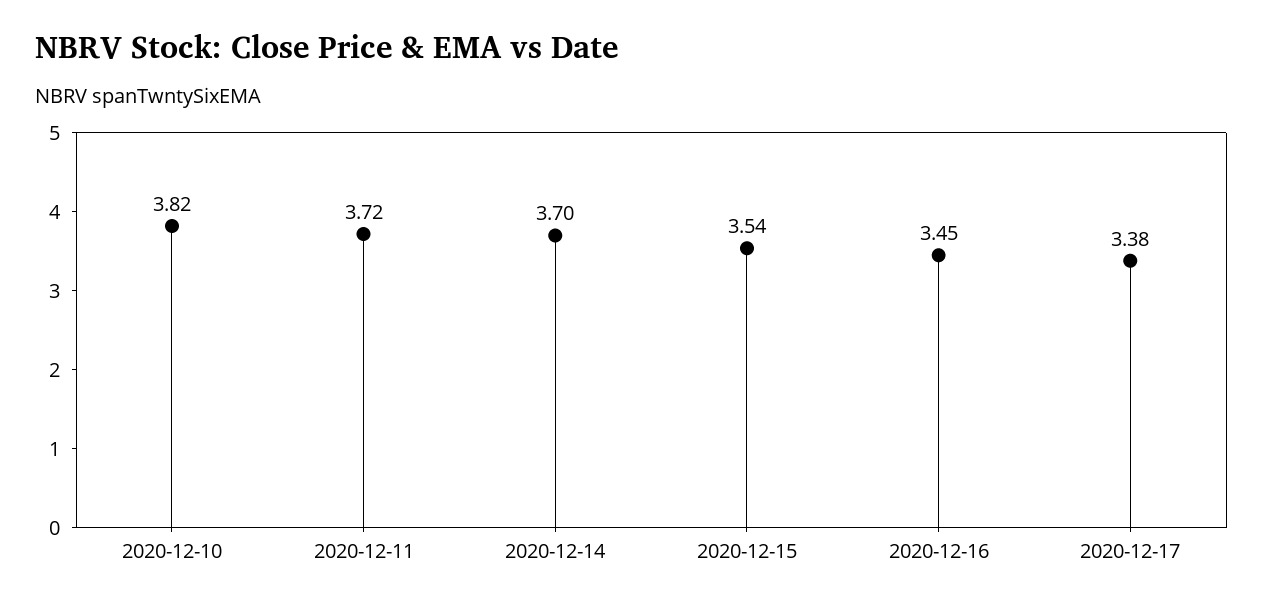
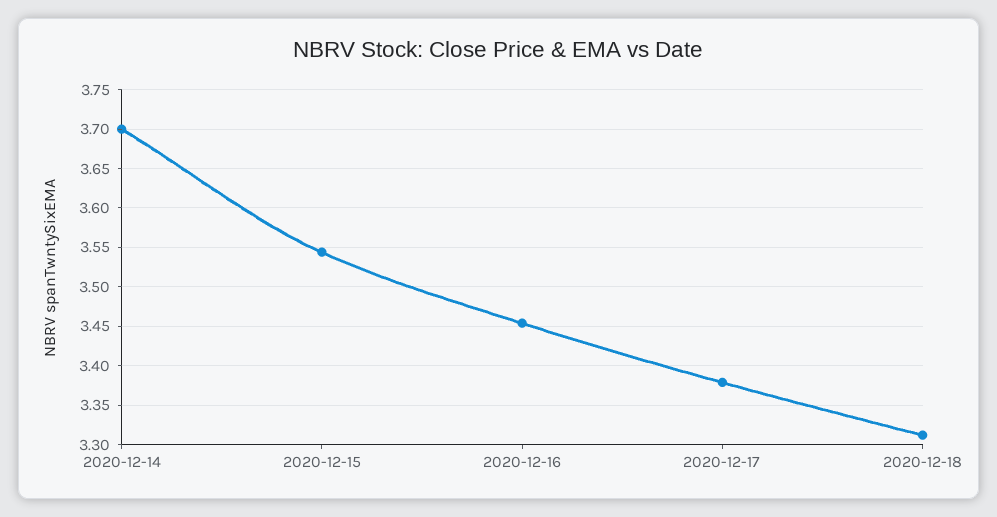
2020-12-10: 3.82 -> none
2020-12-11: 3.72 -> none
2020-12-18: none -> 3.31

